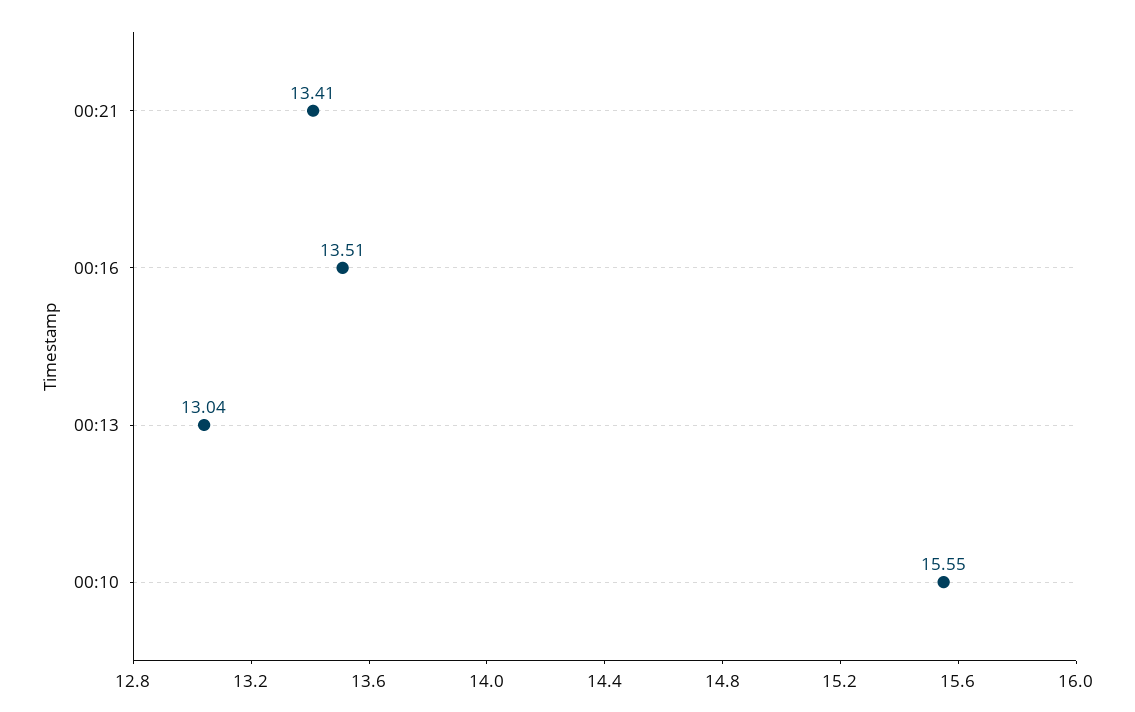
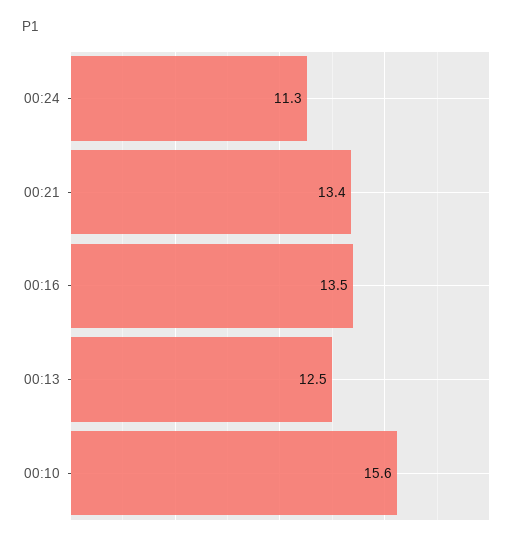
00:13: 13.04 -> 12.5
00:24: none -> 11.3

